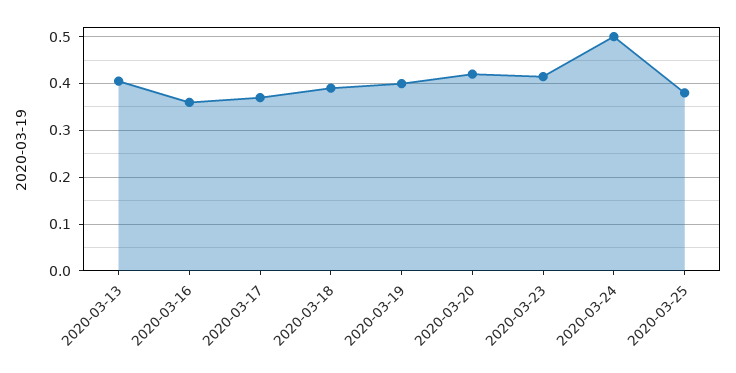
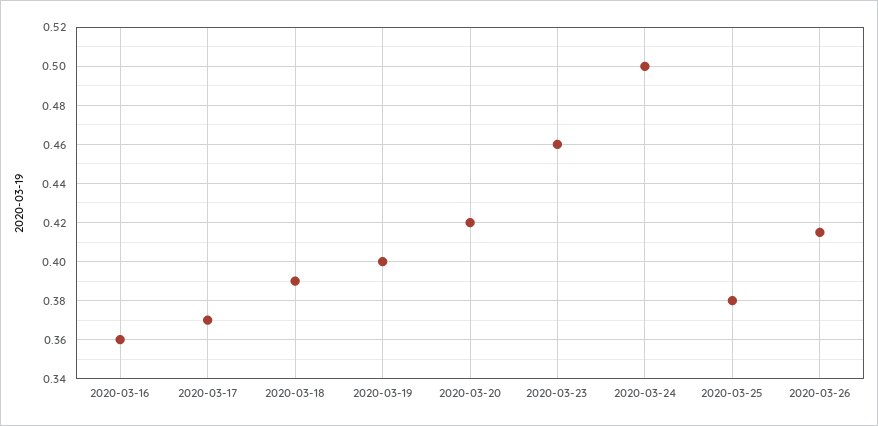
2020-03-13: 0.4 -> none
2020-03-23: 0.42 -> 0.46
2020-03-26: none -> 0.415

